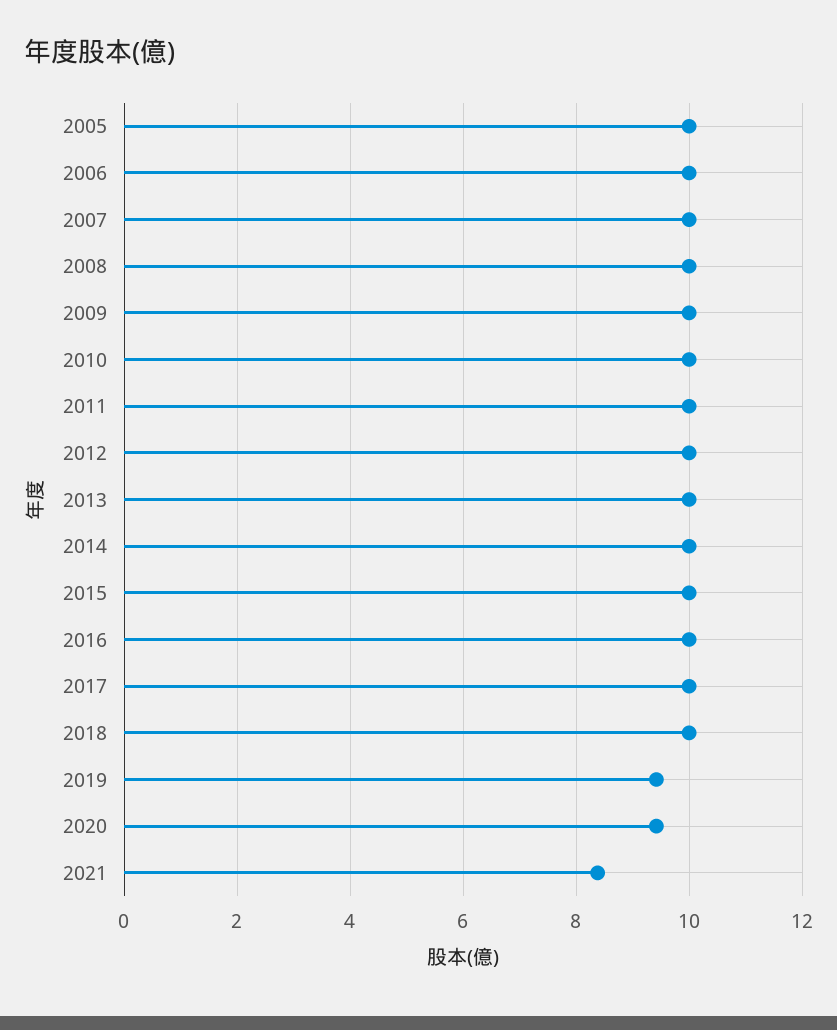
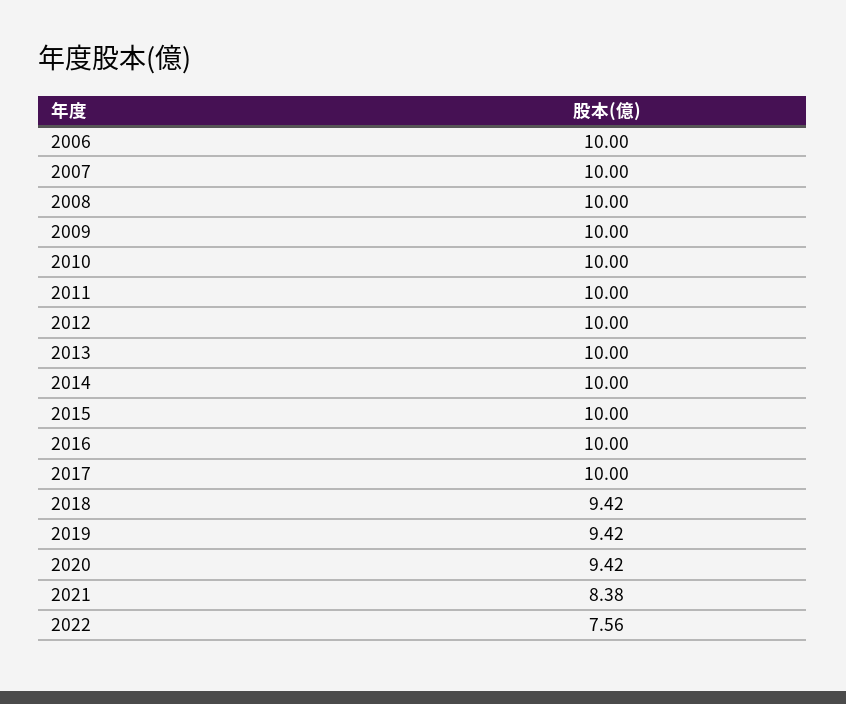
2005: 10 -> none
2018: 10 -> 9.42
2022: none -> 7.56

